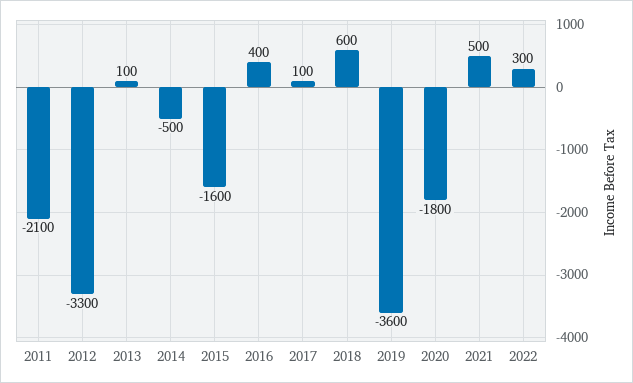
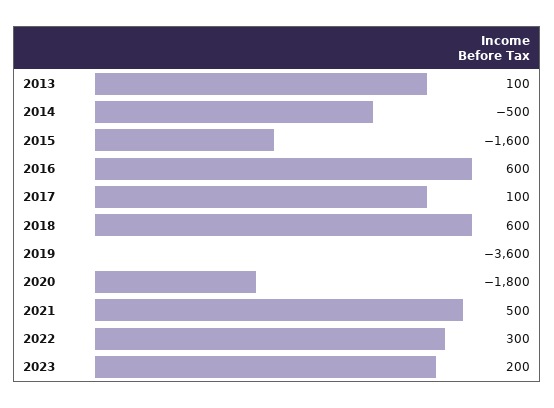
2011: -2100 -> none
2012: -3300 -> none
2016: 400 -> 600
2023: none -> 200

